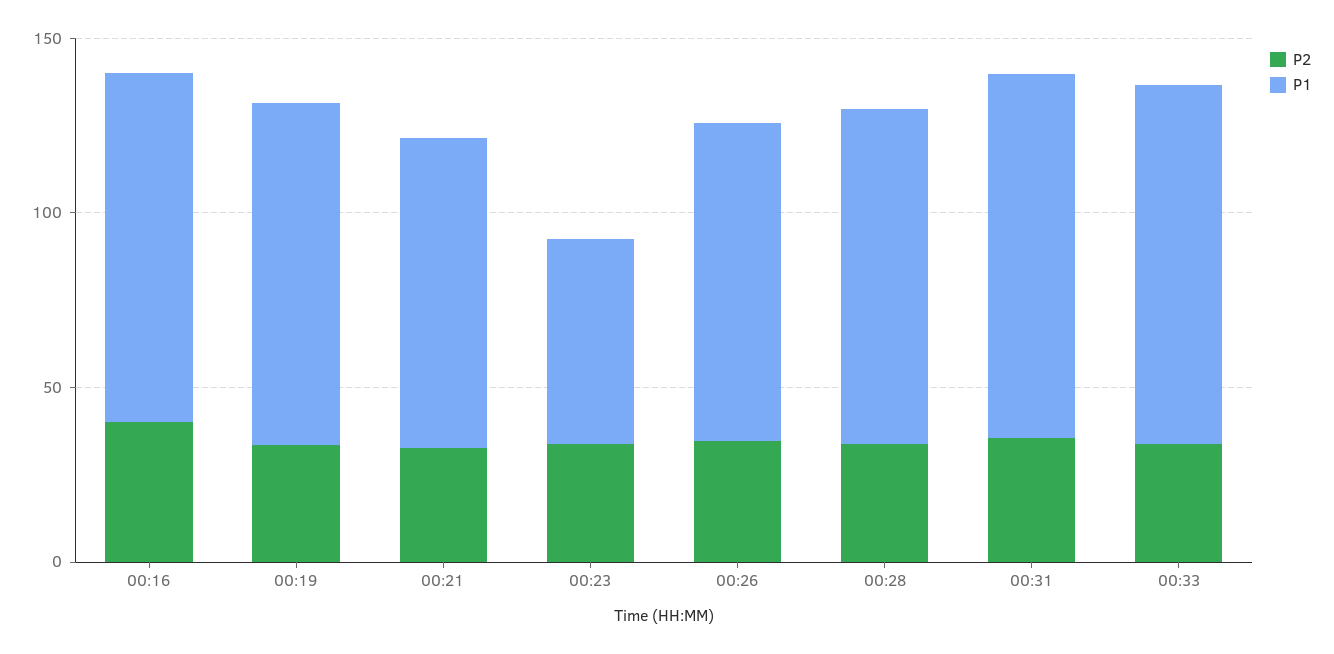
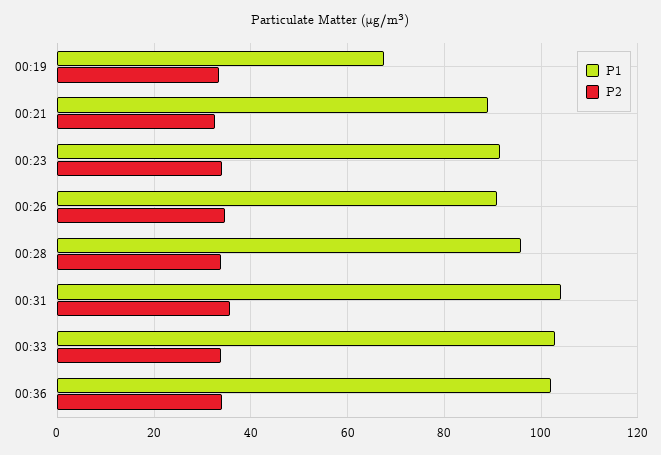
P2, 00:16: 40 -> none
P1, 00:16: 100 -> none
P1, 00:19: 100 -> 68
P1, 00:23: 60 -> 92
P1, 00:36: none -> 102
P2, 00:36: none -> 34

